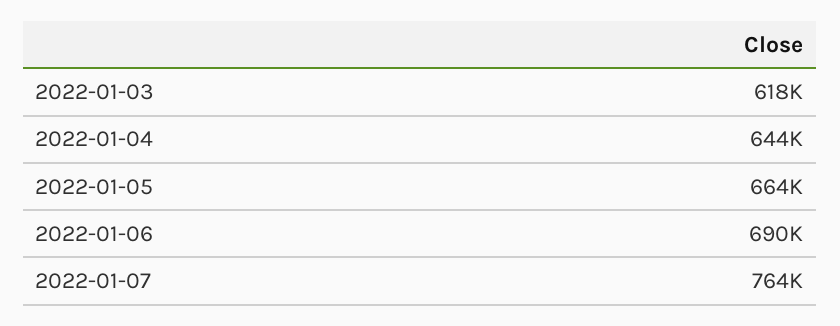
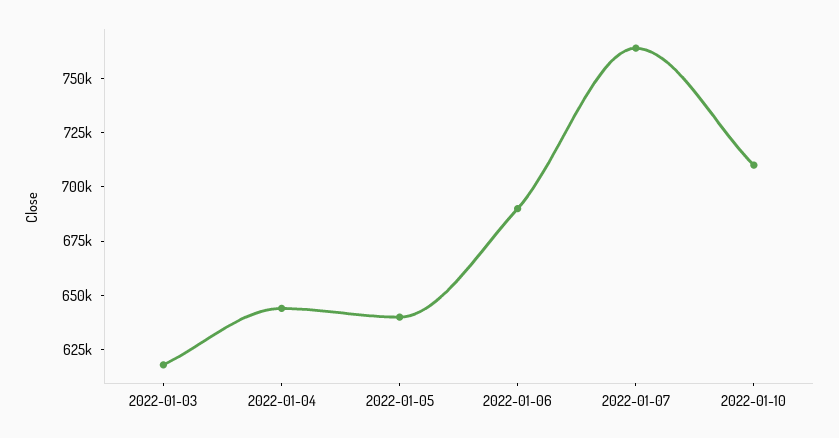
2022-01-05: 664000 -> 640000
2022-01-10: none -> 710000

